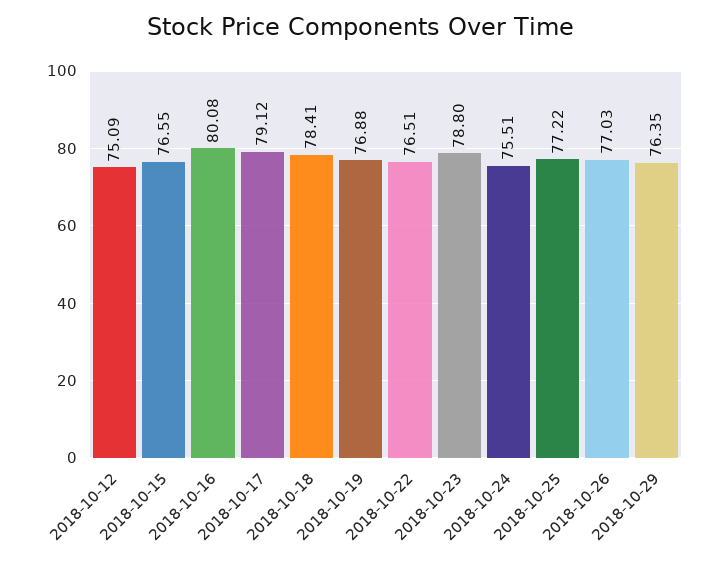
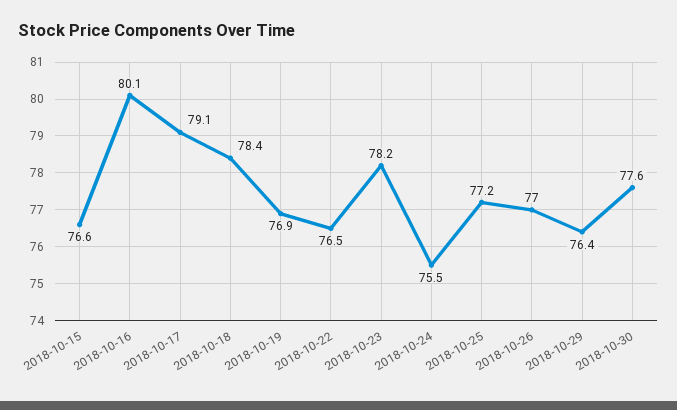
2018-10-12: 75.09 -> none
2018-10-23: 78.8 -> 78.2
2018-10-30: none -> 77.6

